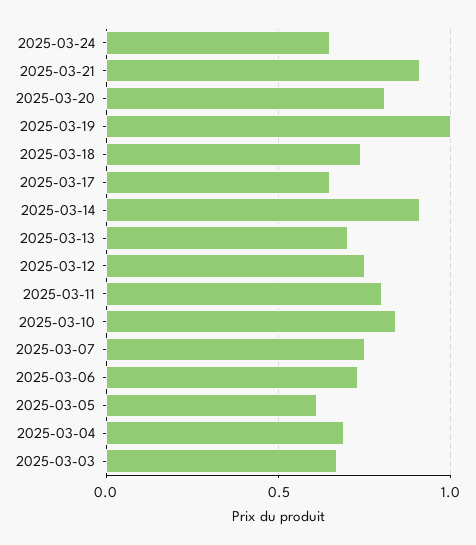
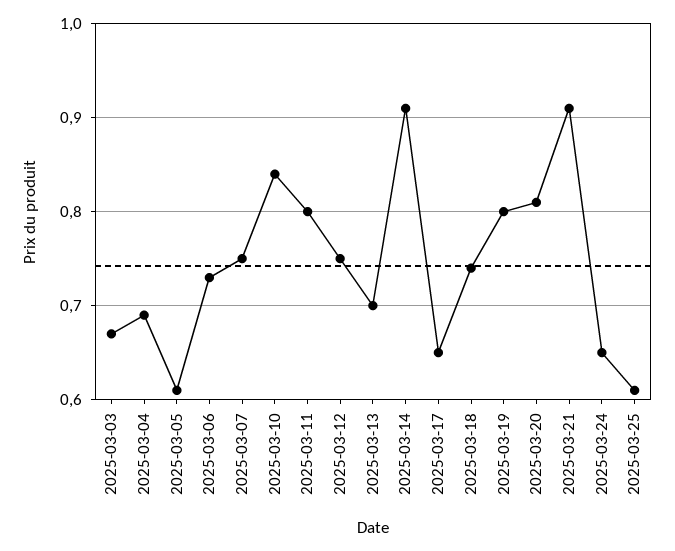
2025-03-19: 1 -> 0.8
2025-03-25: none -> 0.61

